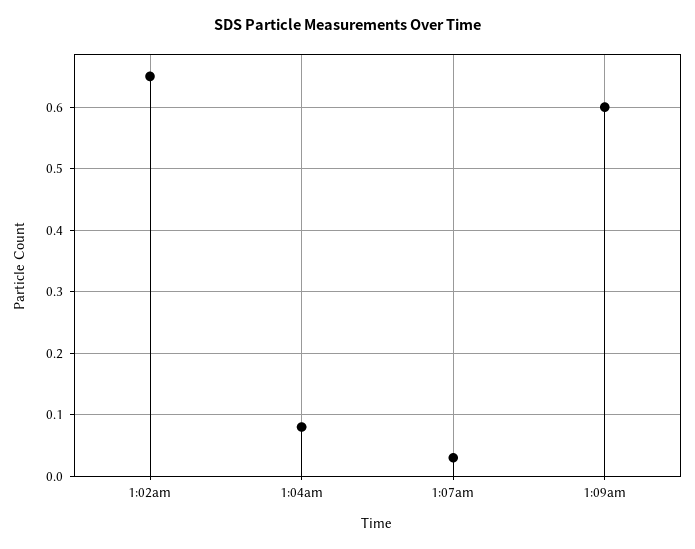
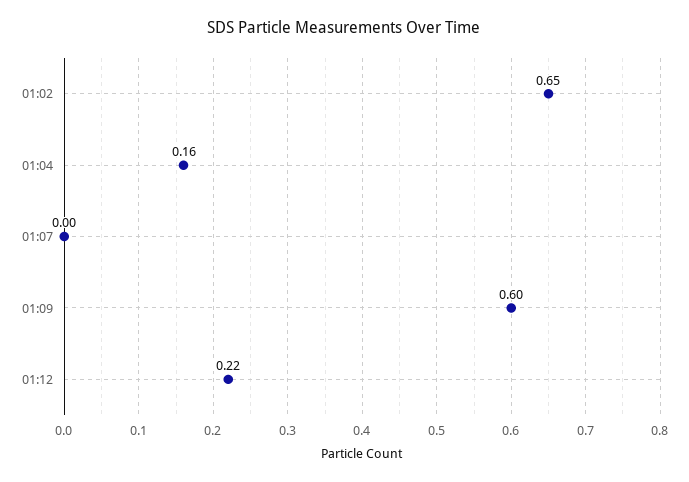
1:04am: 0.08 -> 0.16
1:07am: 0.03 -> 0
01:12: none -> 0.22

